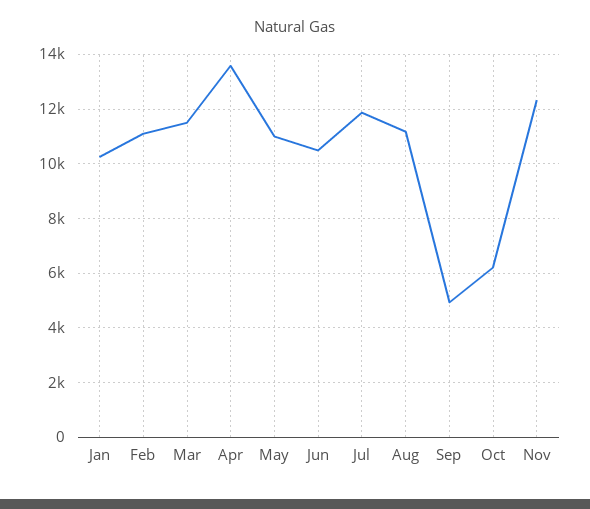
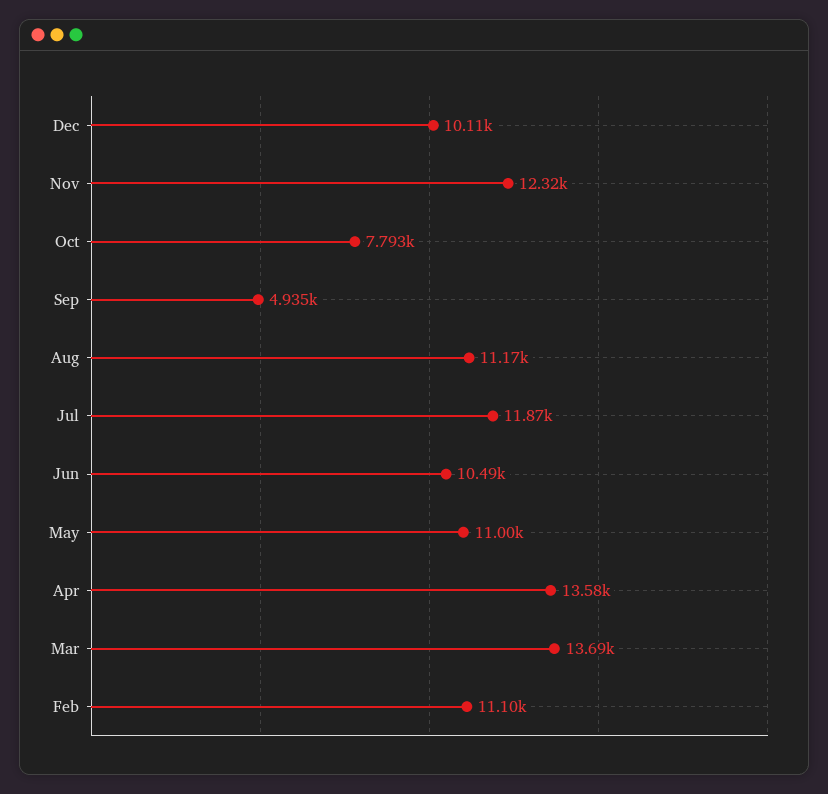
Jan: 10250 -> none
Mar: 11500 -> 13690
Oct: 6250 -> 7793
Dec: none -> 10110

